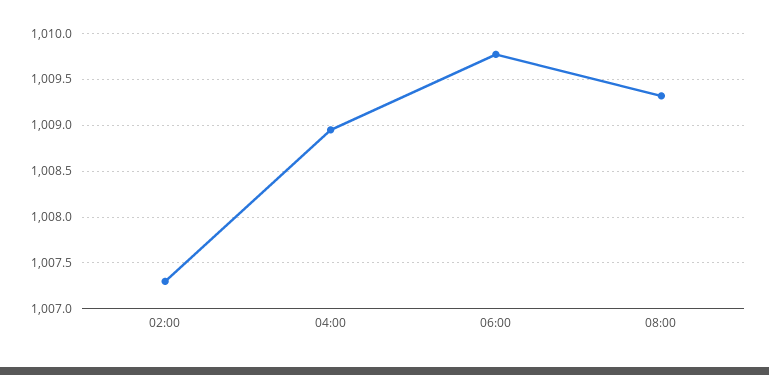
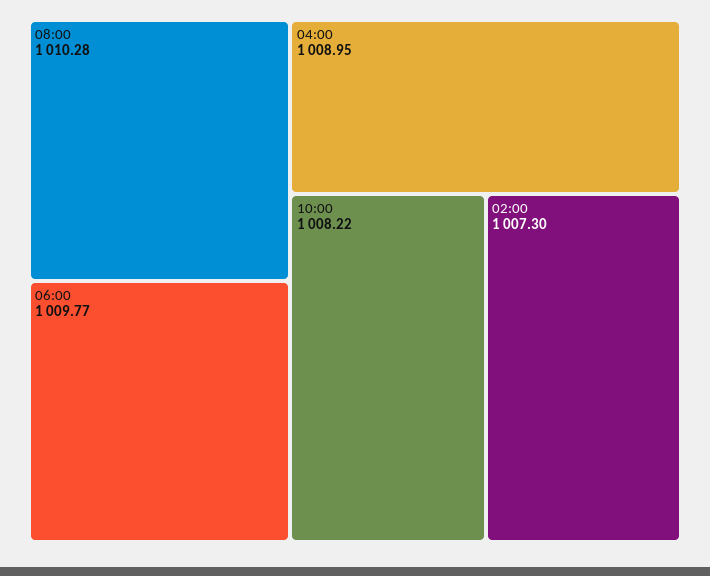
08:00: 1009.3 -> 1010.28
10:00: none -> 1008.22

